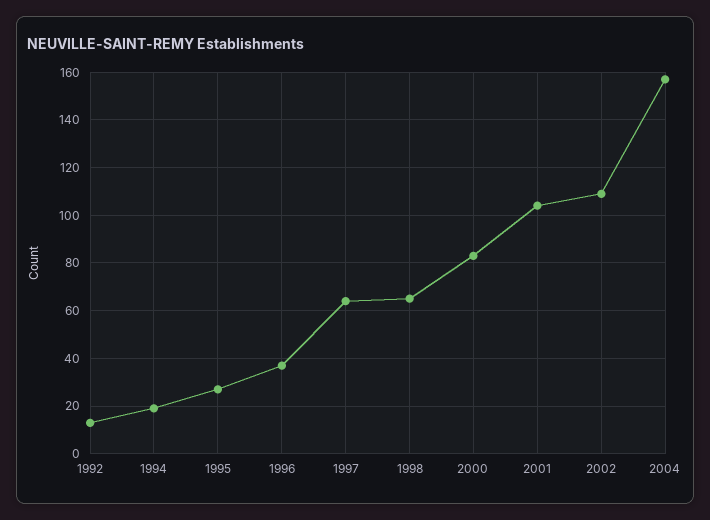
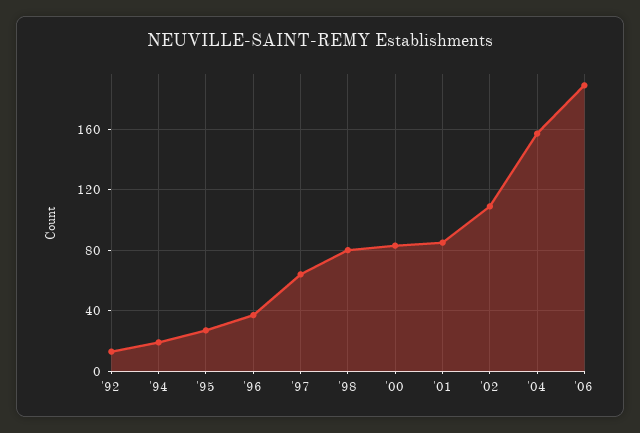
1998: 65 -> 80
2001: 105 -> 85
'06: none -> 190

